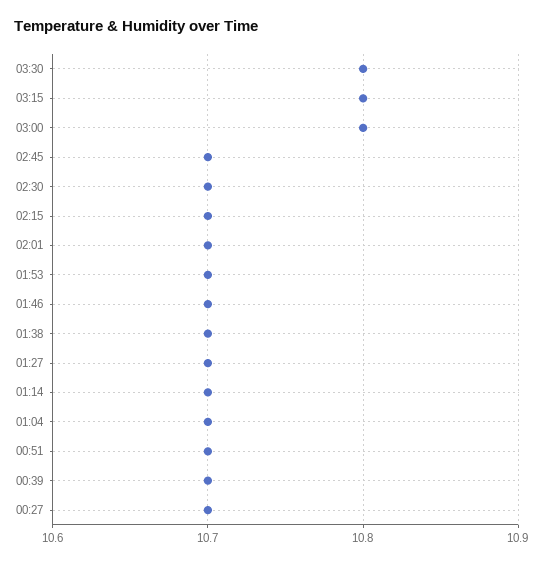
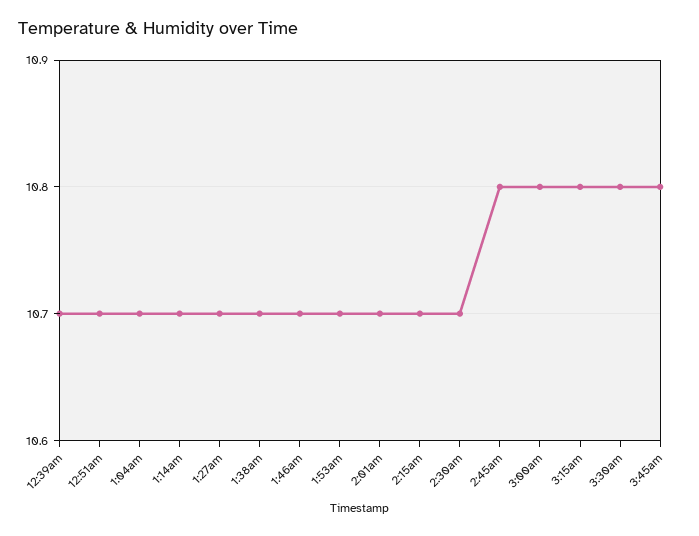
02:45: 10.7 -> 10.8
00:27: 10.7 -> none
3:45am: none -> 10.8

